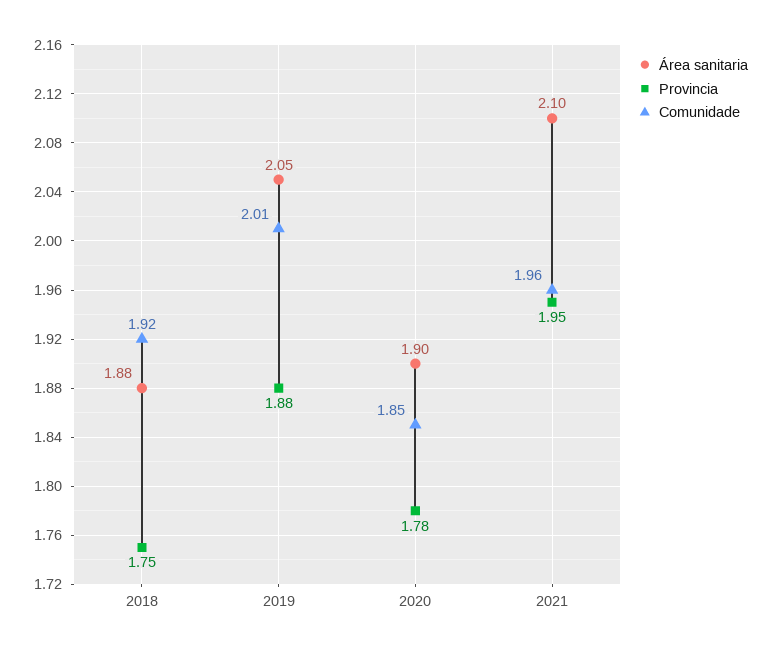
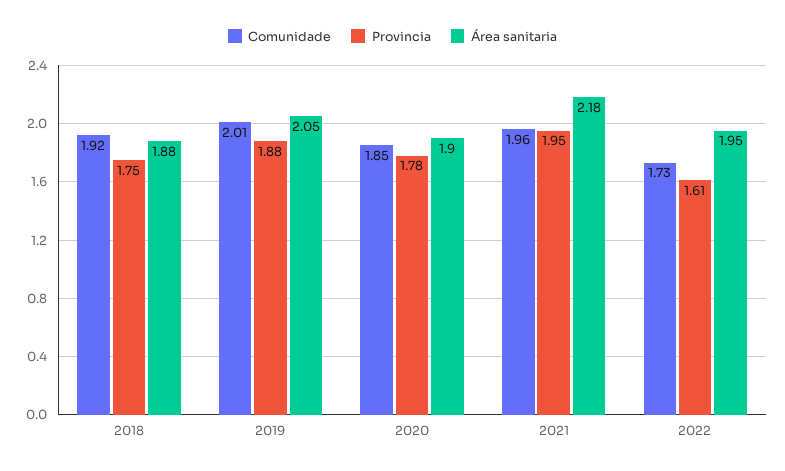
Área sanitaria, 2021: 2.1 -> 2.18
Comunidade, 2022: none -> 1.73
Provincia, 2022: none -> 1.61
Área sanitaria, 2022: none -> 1.95

